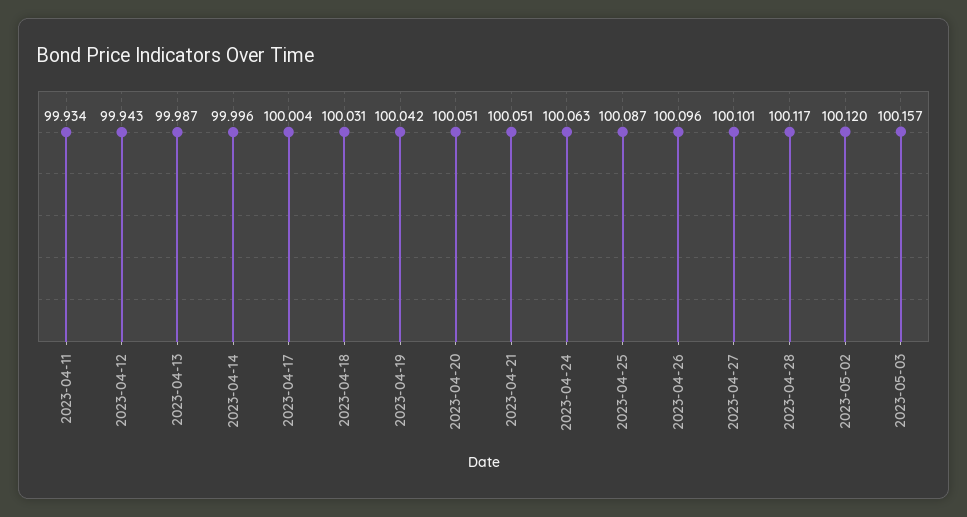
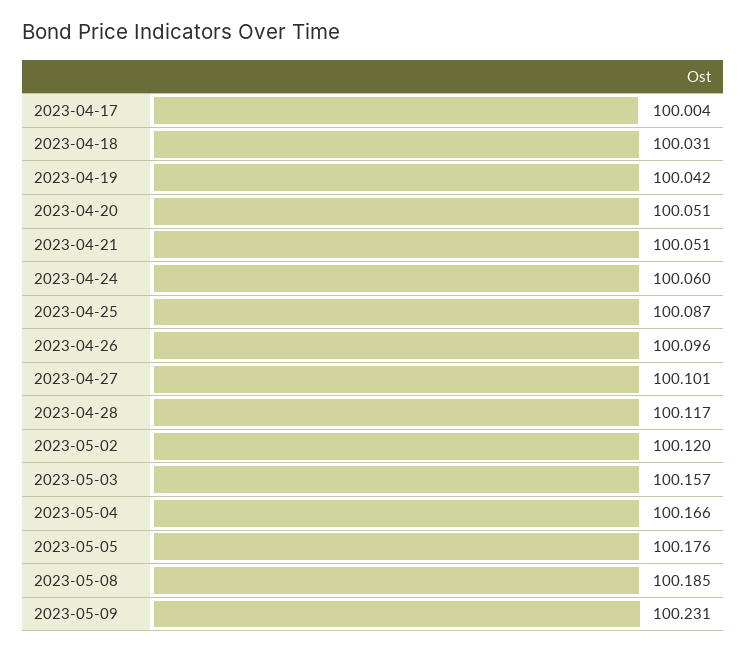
2023-04-11: 99.934 -> none
2023-04-12: 99.943 -> none
2023-04-13: 99.987 -> none
2023-04-14: 99.996 -> none
2023-04-24: 100.063 -> 100.06
2023-05-04: none -> 100.166
2023-05-05: none -> 100.176
2023-05-08: none -> 100.185
2023-05-09: none -> 100.231

